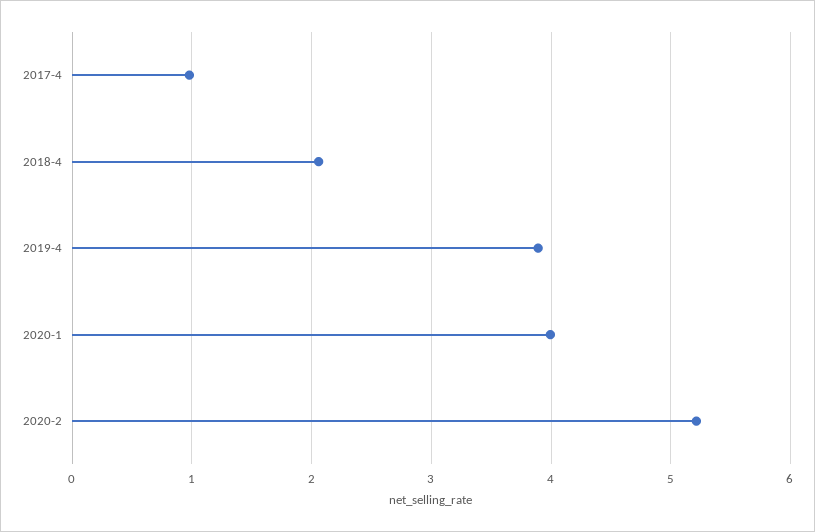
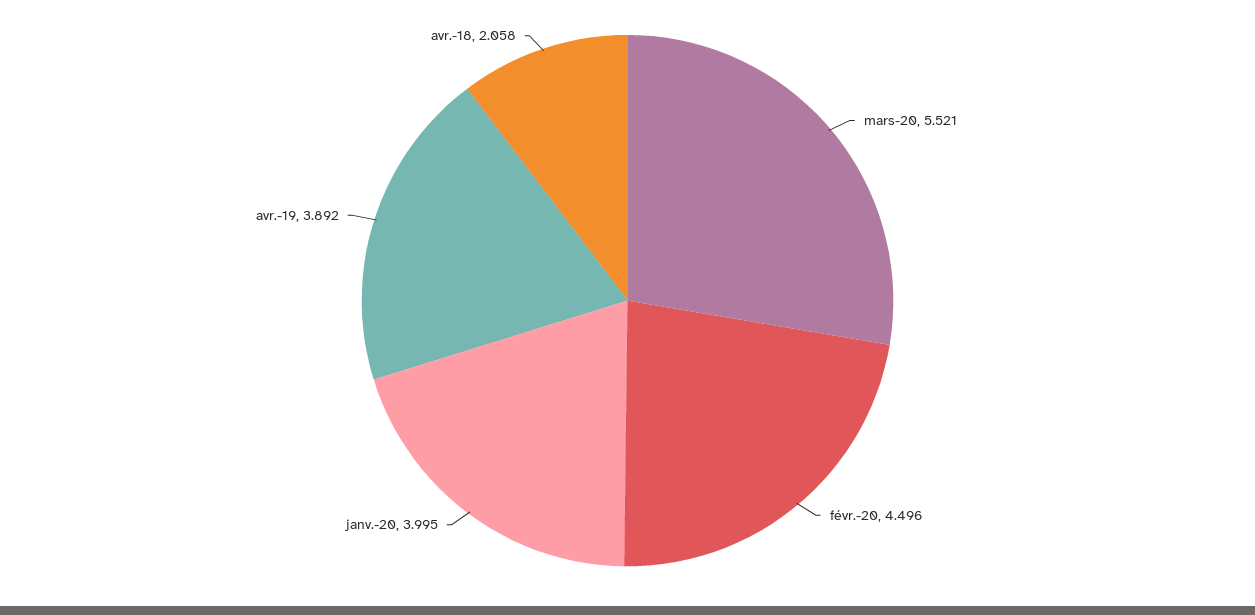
2017-4: 1 -> none
2020-2: 5.2 -> 4.496
mars-20: none -> 5.521

